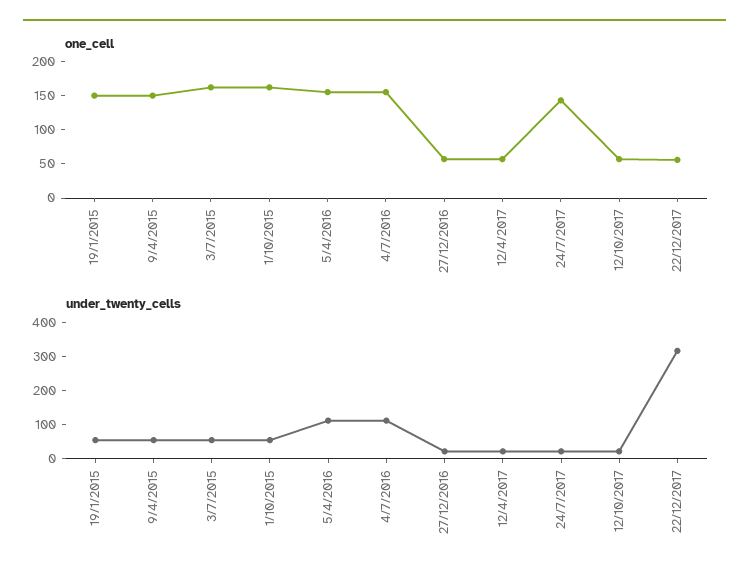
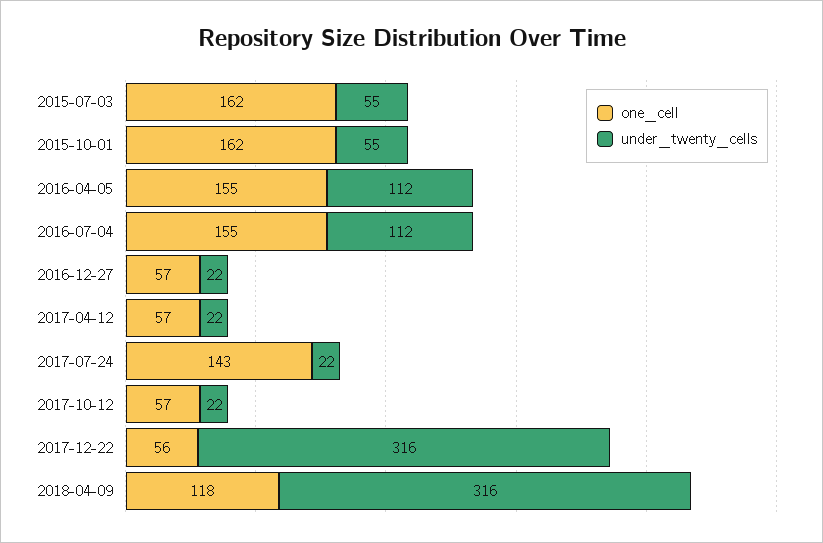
one_cell, 19/1/2015: 150 -> none
one_cell, 9/4/2015: 150 -> none
under_twenty_cells, 19/1/2015: 50 -> none
under_twenty_cells, 9/4/2015: 50 -> none
one_cell, 2018-04-09: none -> 118
under_twenty_cells, 2018-04-09: none -> 316

